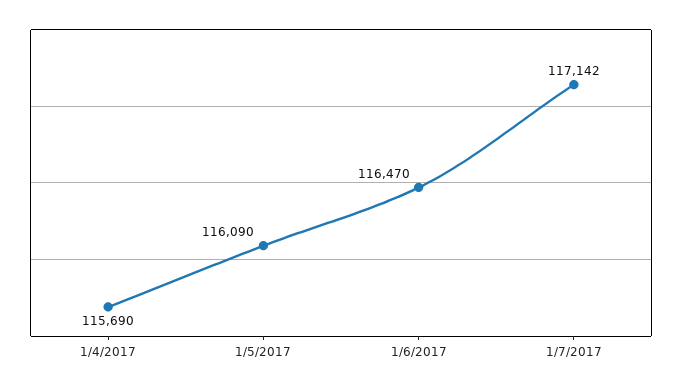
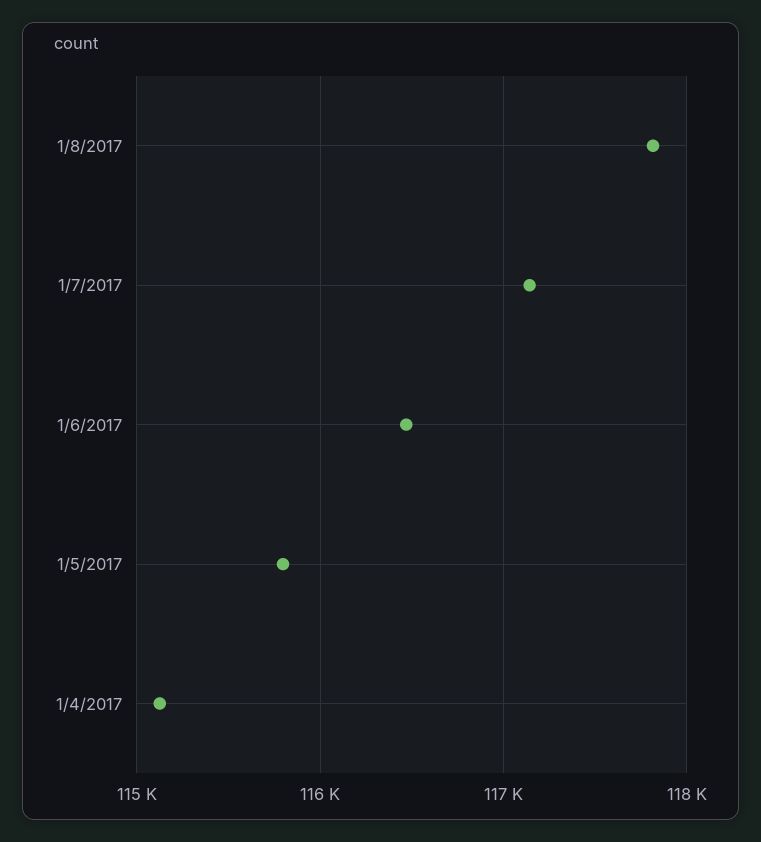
1/4/2017: 115690 -> 115100
1/5/2017: 116090 -> 115800
1/8/2017: none -> 117800

